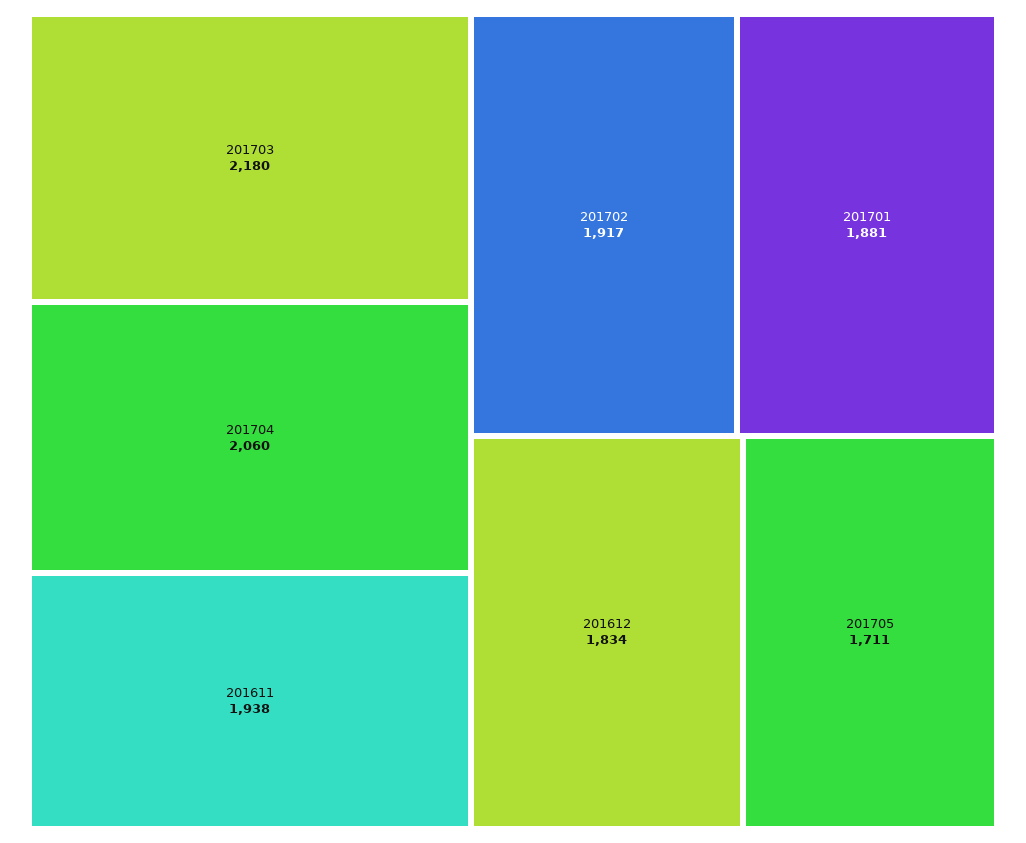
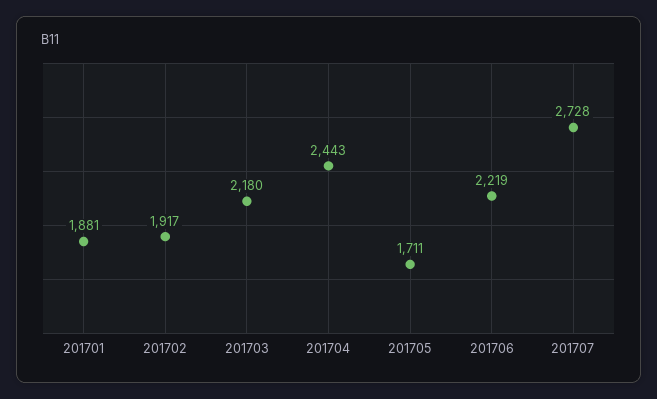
201704: 2060 -> 2443
201611: 1938 -> none
201612: 1834 -> none
201706: none -> 2219
201707: none -> 2728

